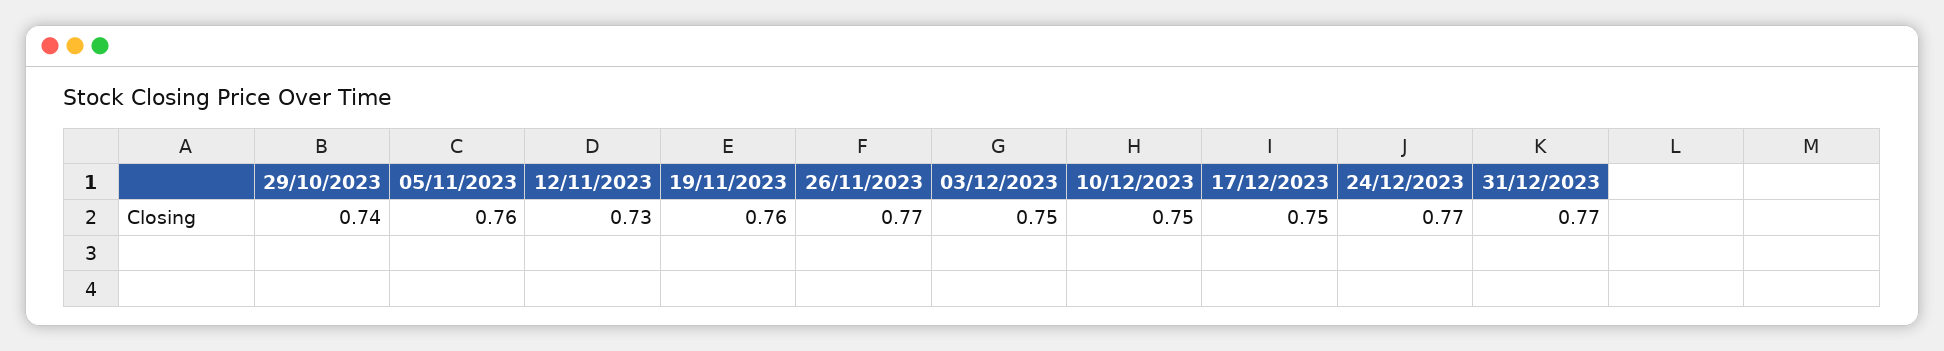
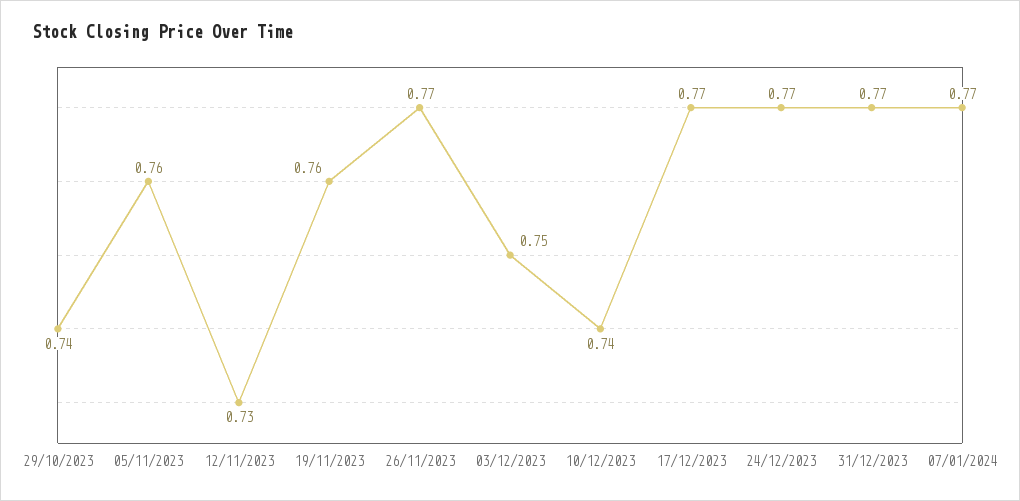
10/12/2023: 0.75 -> 0.74
17/12/2023: 0.75 -> 0.77
07/01/2024: none -> 0.77

